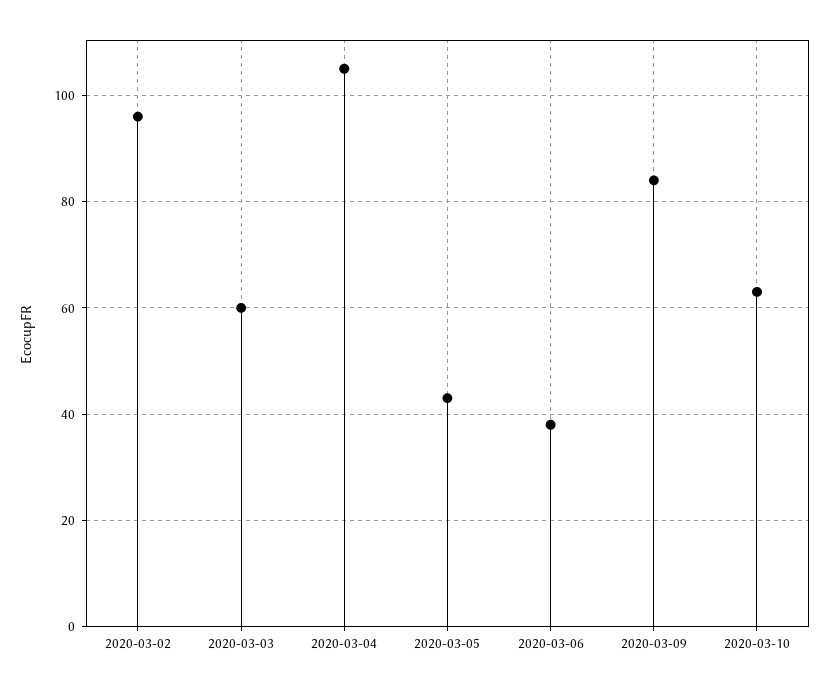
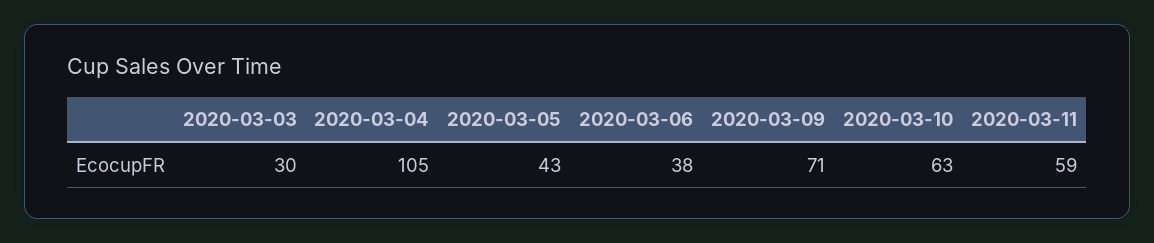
2020-03-02: 95 -> none
2020-03-03: 60 -> 30
2020-03-09: 85 -> 71
2020-03-11: none -> 59

